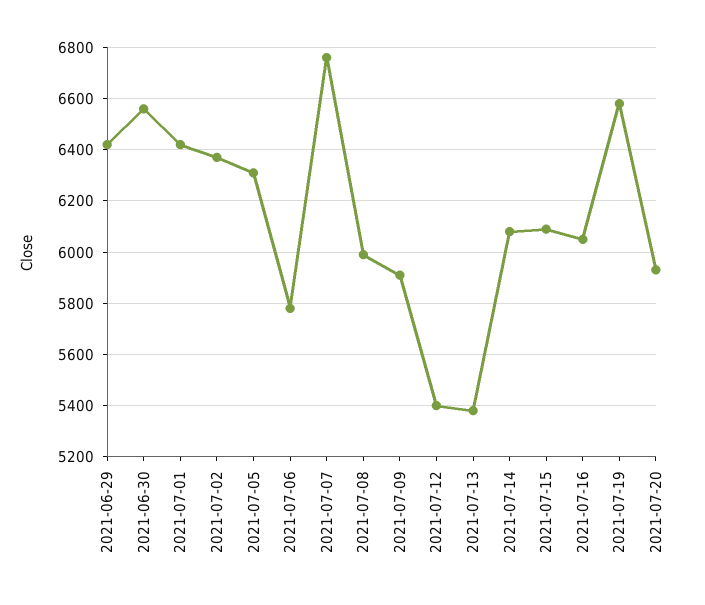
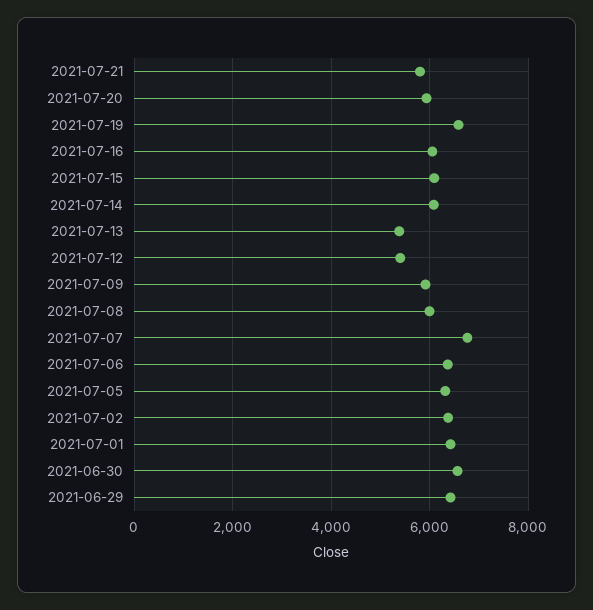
2021-07-06: 5775 -> 6400
2021-07-21: none -> 5800

